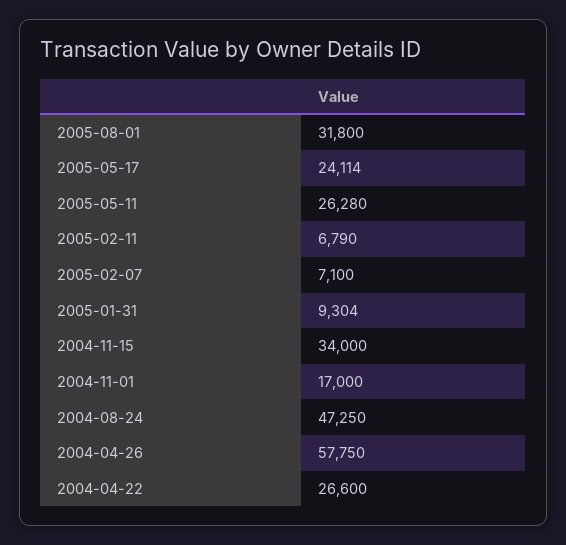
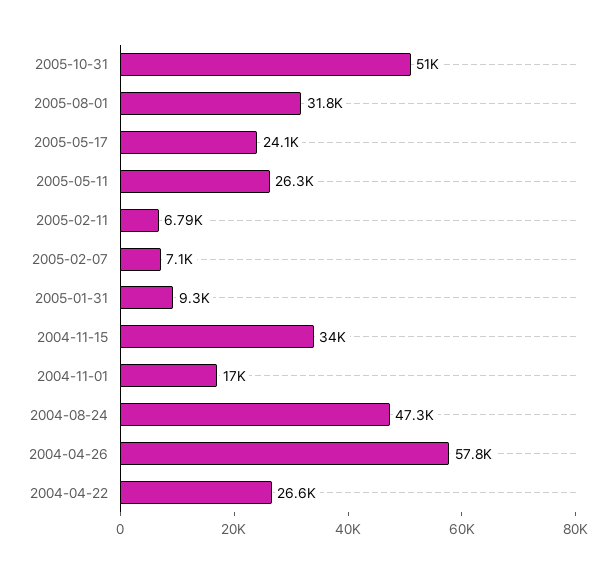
2005-10-31: none -> 51000

